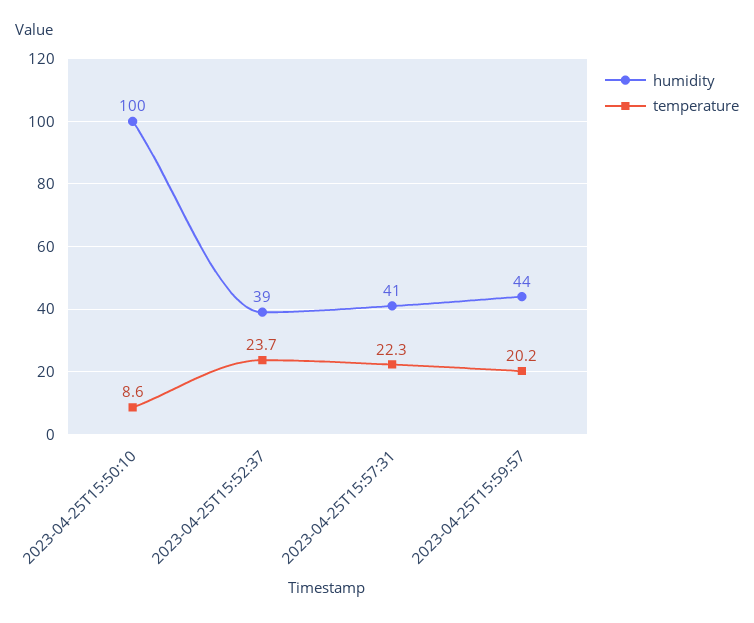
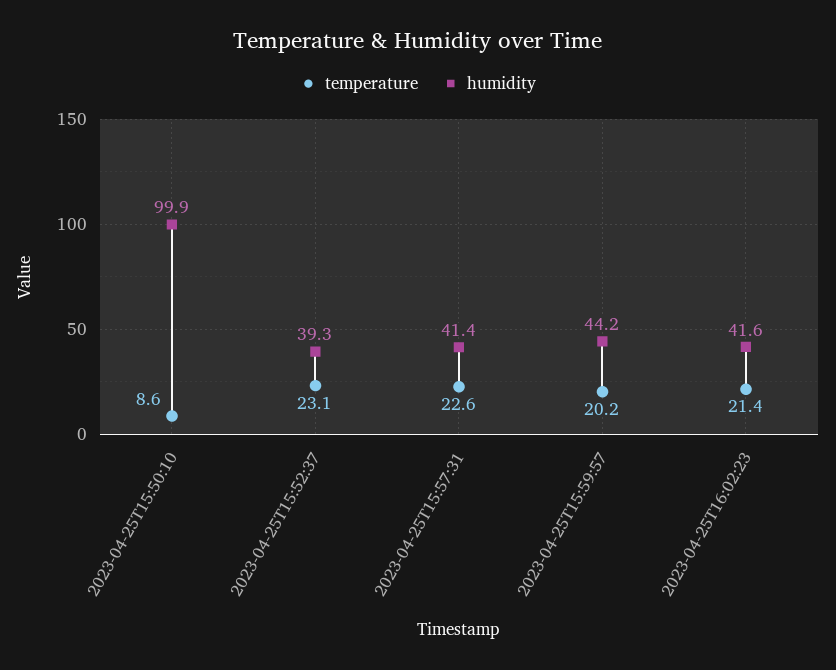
temperature, 2023-04-25T15:52:37: 23.7 -> 23.1
temperature, 2023-04-25T15:57:31: 22.3 -> 22.6
temperature, 2023-04-25T16:02:23: none -> 21.4
humidity, 2023-04-25T16:02:23: none -> 41.6

